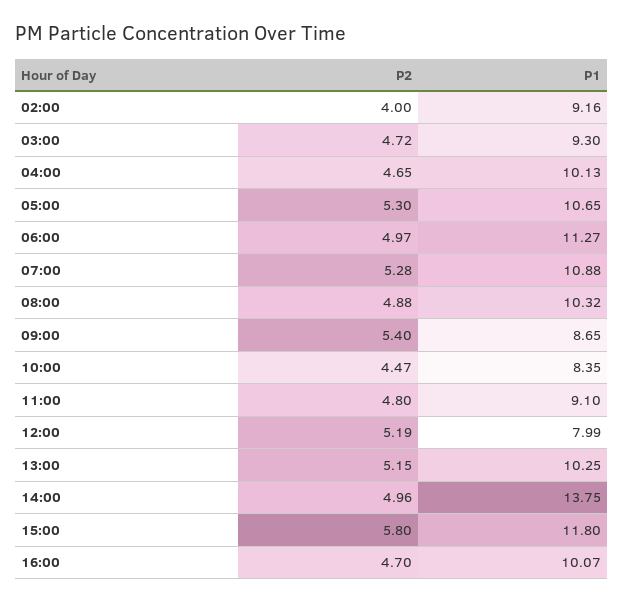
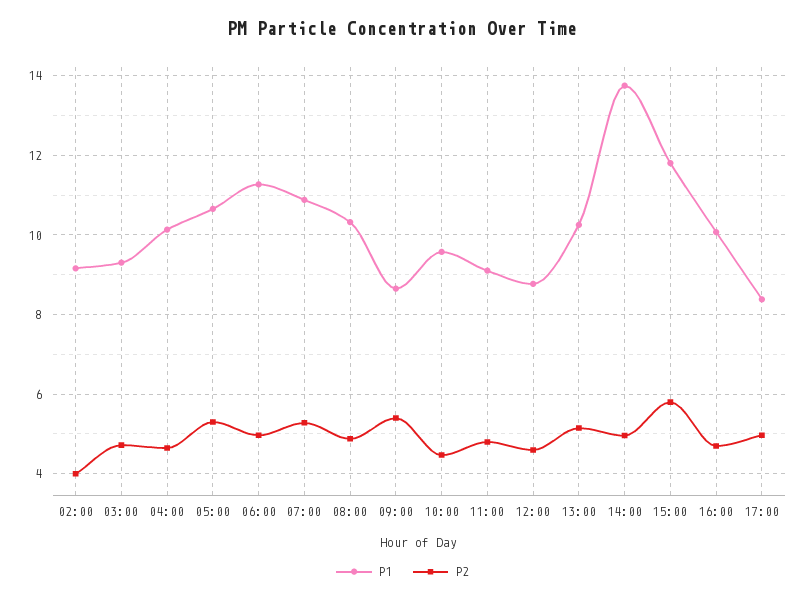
P1, 10:00: 8.35 -> 9.6
P2, 12:00: 5.19 -> 4.6
P1, 12:00: 7.99 -> 8.8
P1, 17:00: none -> 8.4
P2, 17:00: none -> 5

